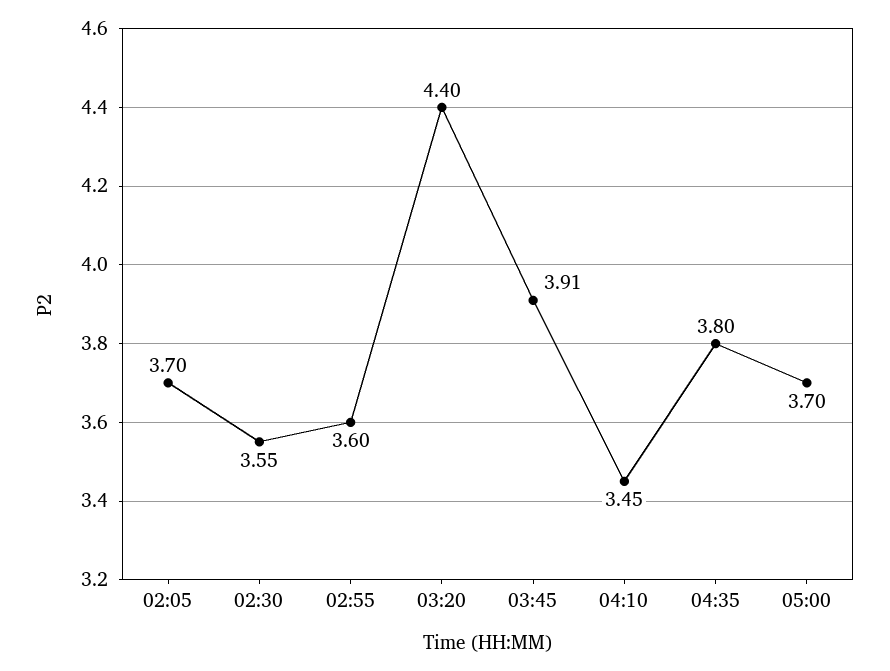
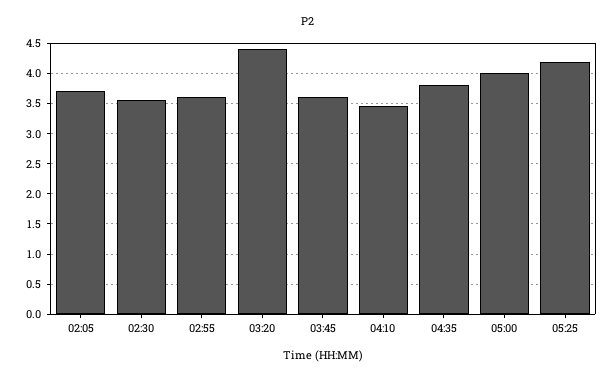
03:45: 3.91 -> 3.6
05:00: 3.7 -> 4
05:25: none -> 4.2

